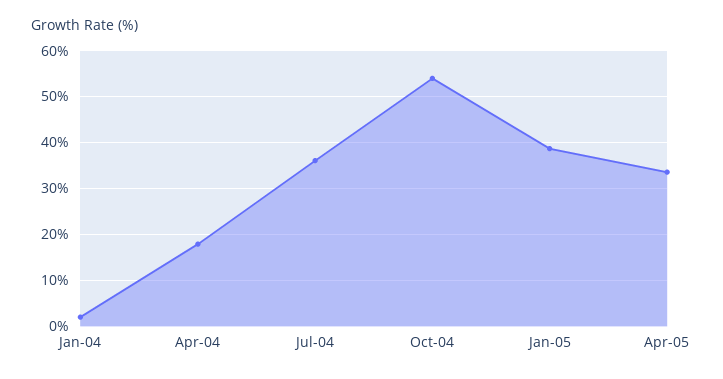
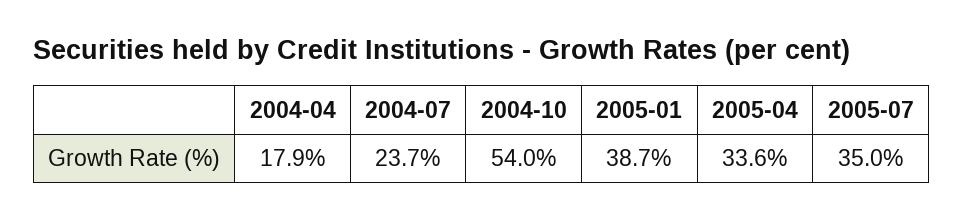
Jan-04: 2 -> none
Jul-04: 36 -> 23.7
2005-07: none -> 35

